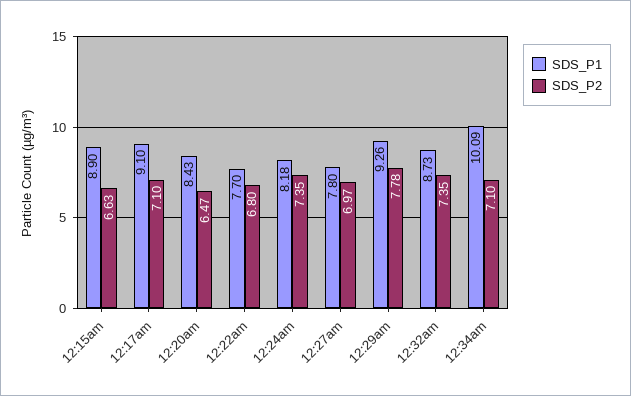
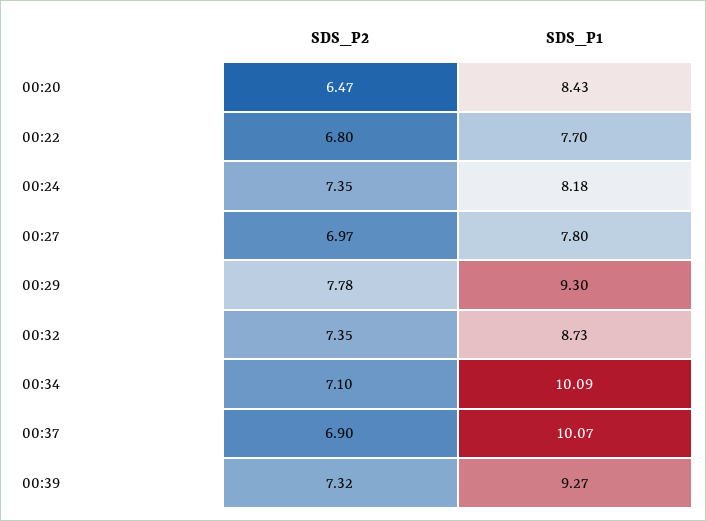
SDS_P1, 12:15am: 8.9 -> none
SDS_P2, 12:15am: 6.63 -> none
SDS_P1, 12:17am: 9.1 -> none
SDS_P2, 12:17am: 7.1 -> none
SDS_P1, 12:29am: 9.26 -> 9.3
SDS_P2, 00:37: none -> 6.9
SDS_P1, 00:37: none -> 10.07
SDS_P2, 00:39: none -> 7.32
SDS_P1, 00:39: none -> 9.27

